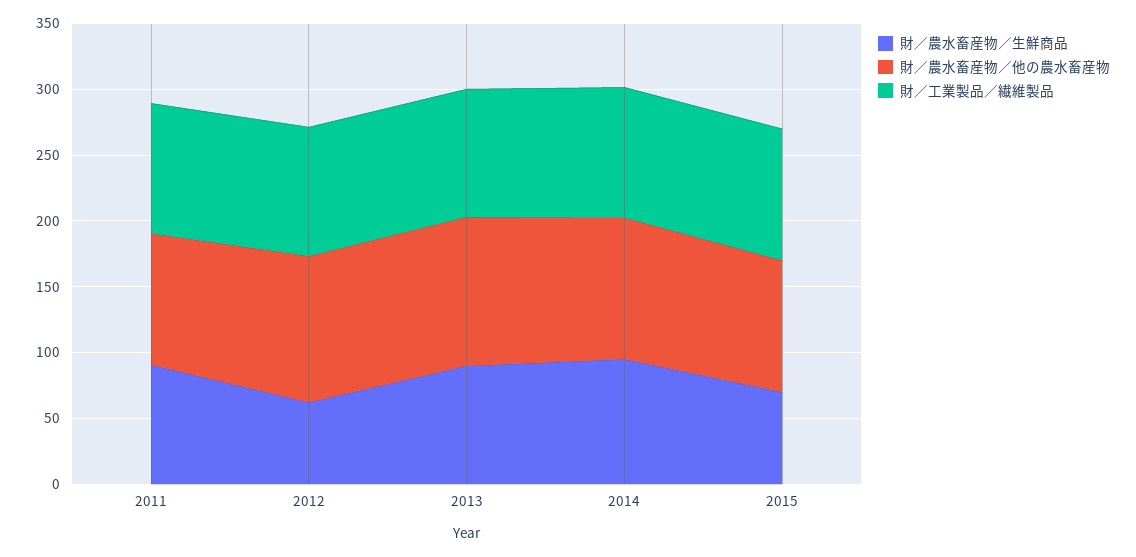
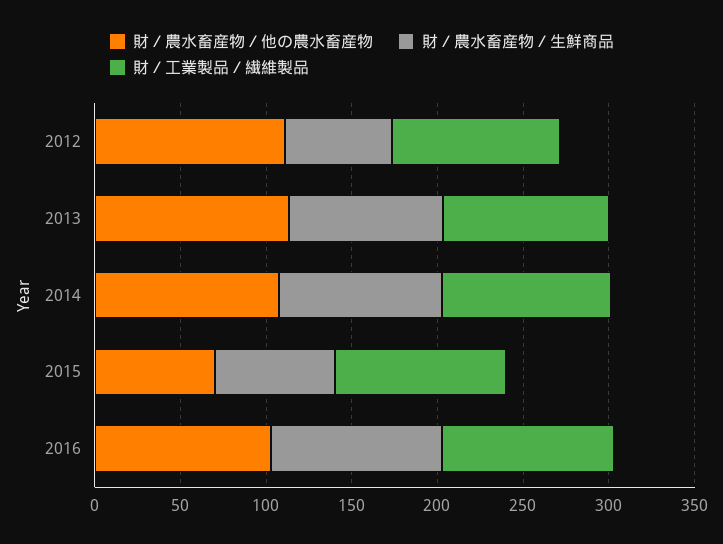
財／農水畜産物／生鮮商品, 2011: 90 -> none
財／農水畜産物／他の農水畜産物, 2011: 100 -> none
財／工業製品／繊維製品, 2011: 100 -> none
財／農水畜産物／他の農水畜産物, 2015: 100 -> 70
財／農水畜産物／他の農水畜産物, 2016: none -> 100
財／農水畜産物／生鮮商品, 2016: none -> 100
財／工業製品／繊維製品, 2016: none -> 100

